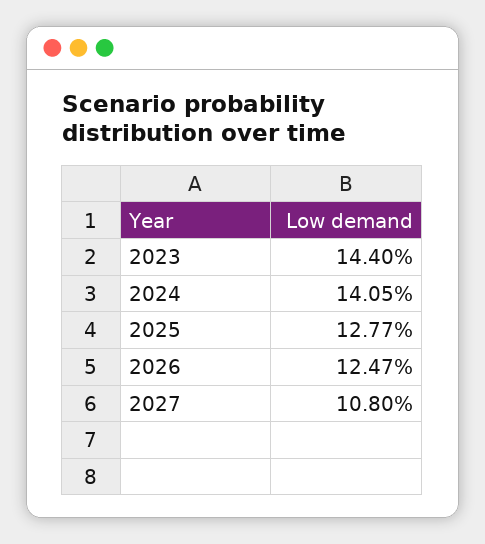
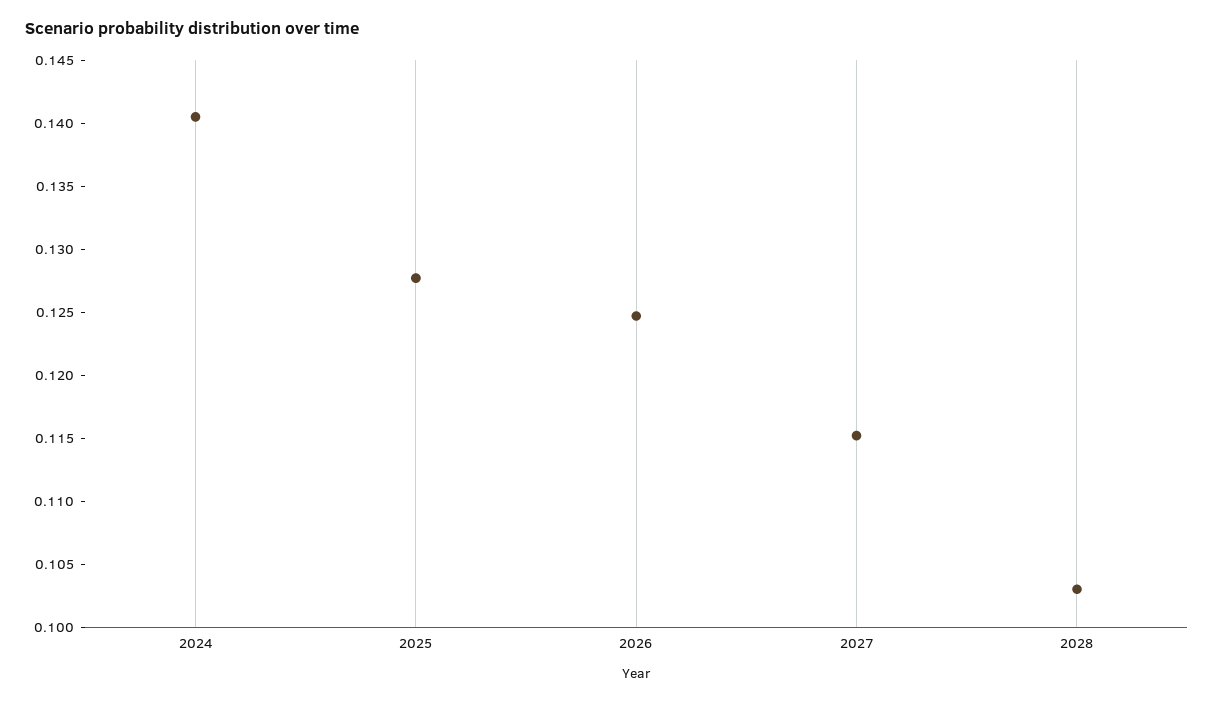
2023: 0.144 -> none
2027: 0.108 -> 0.115
2028: none -> 0.103

